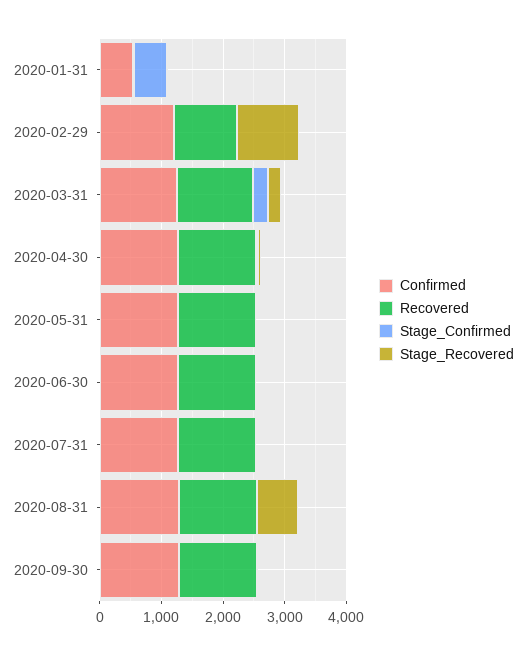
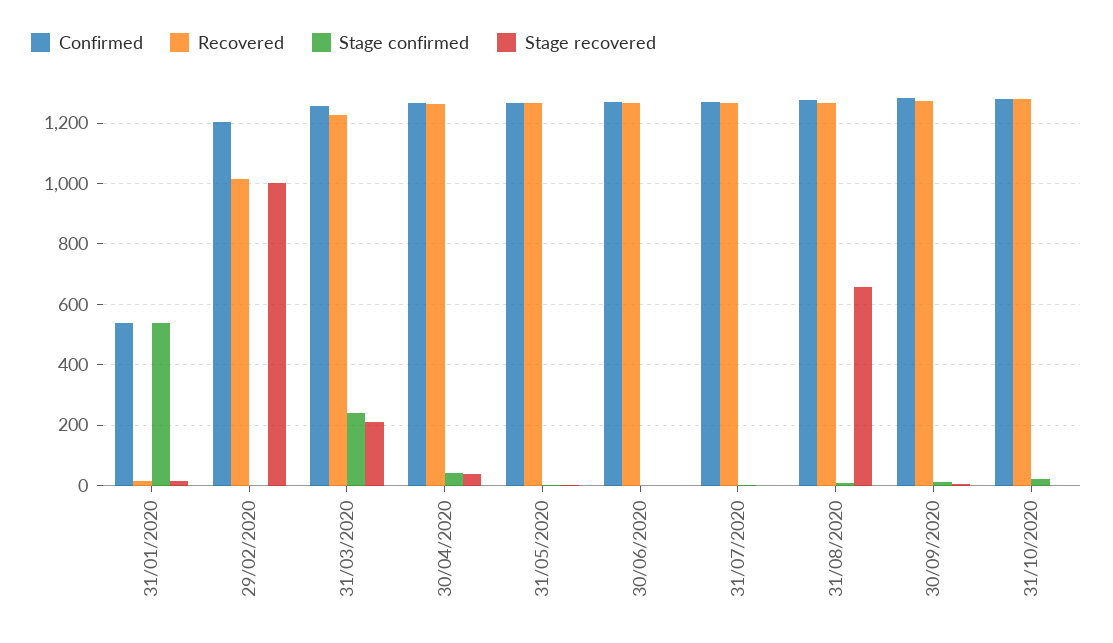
Confirmed, 31/10/2020: none -> 1280
Recovered, 31/10/2020: none -> 1280
Stage_Confirmed, 31/10/2020: none -> 20
Stage_Recovered, 31/10/2020: none -> 0

